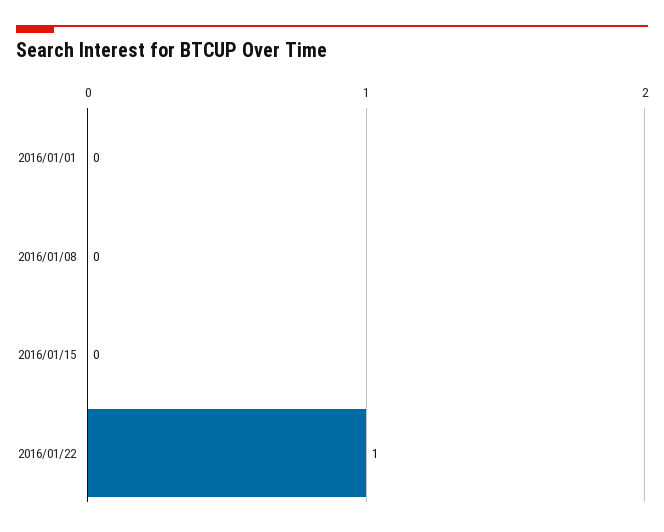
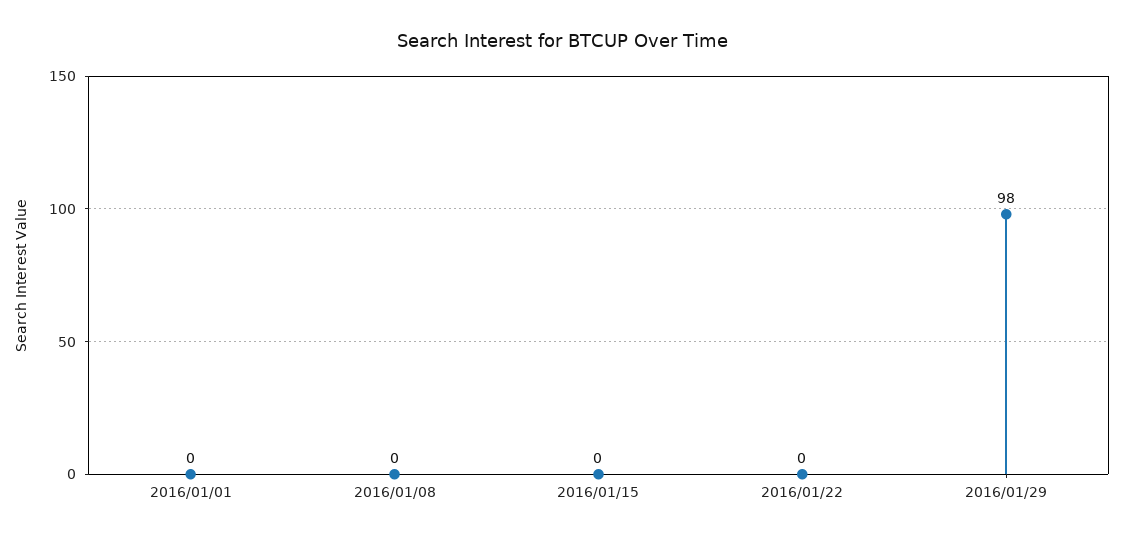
2016/01/22: 1 -> 0
2016/01/29: none -> 98

